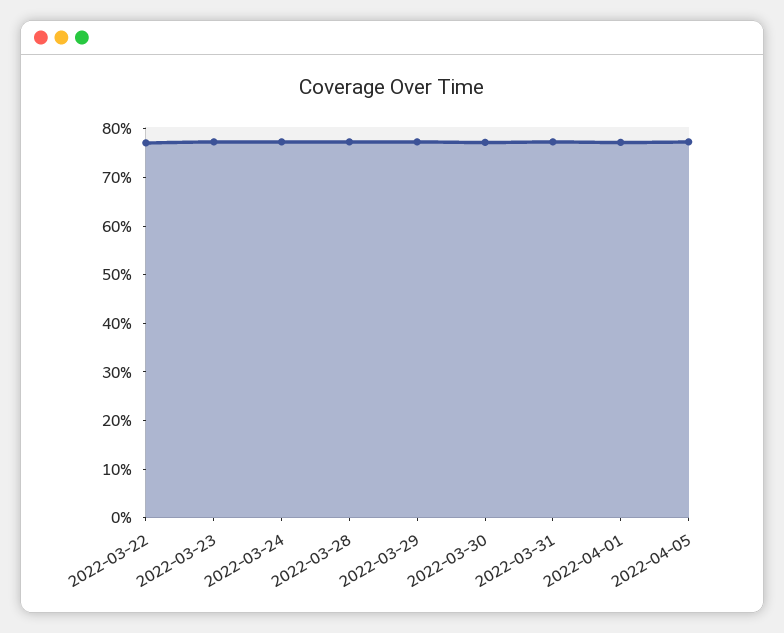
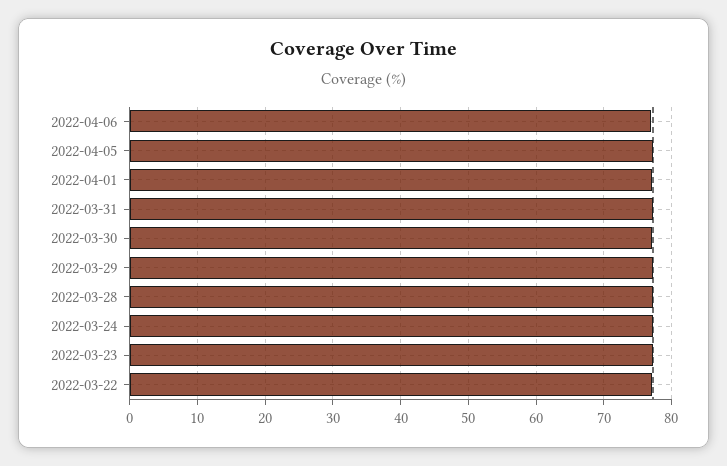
2022-04-06: none -> 77

